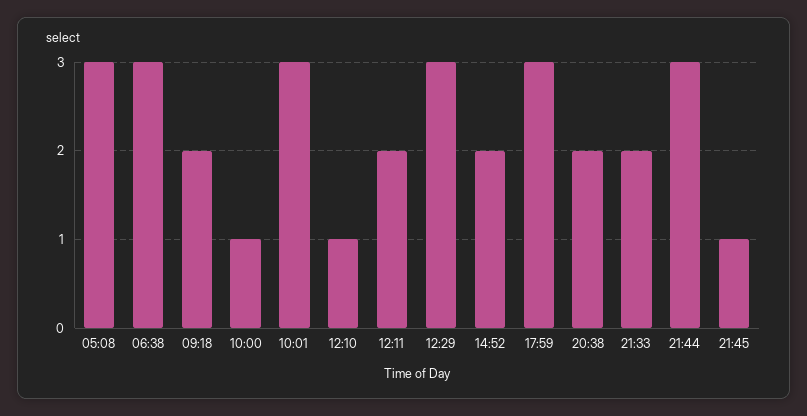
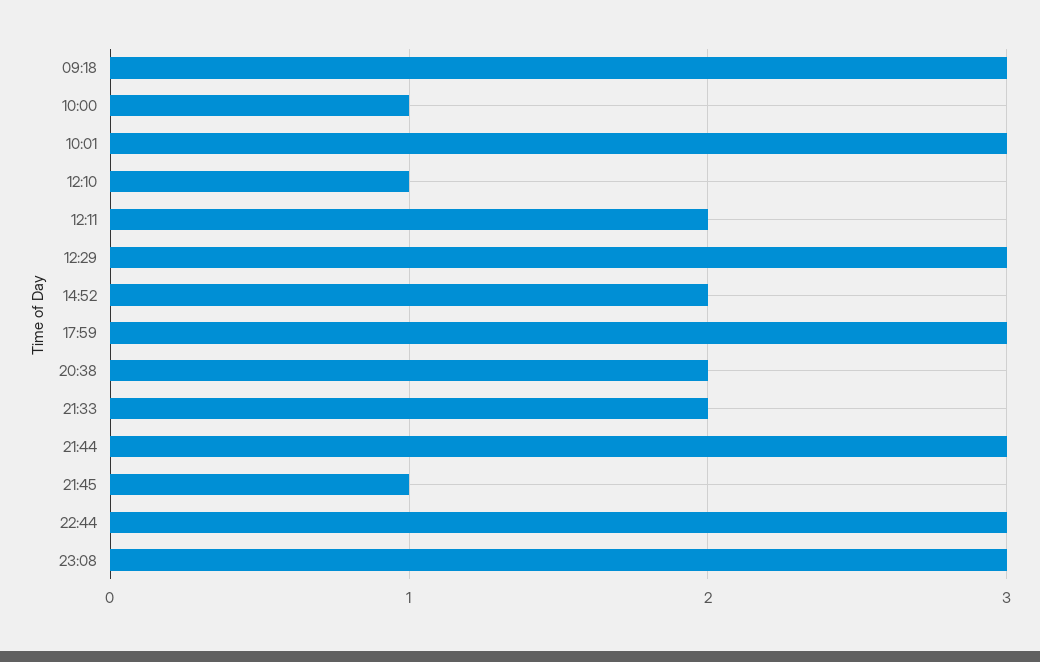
05:08: 3 -> none
06:38: 3 -> none
09:18: 2 -> 3
22:44: none -> 3
23:08: none -> 3

